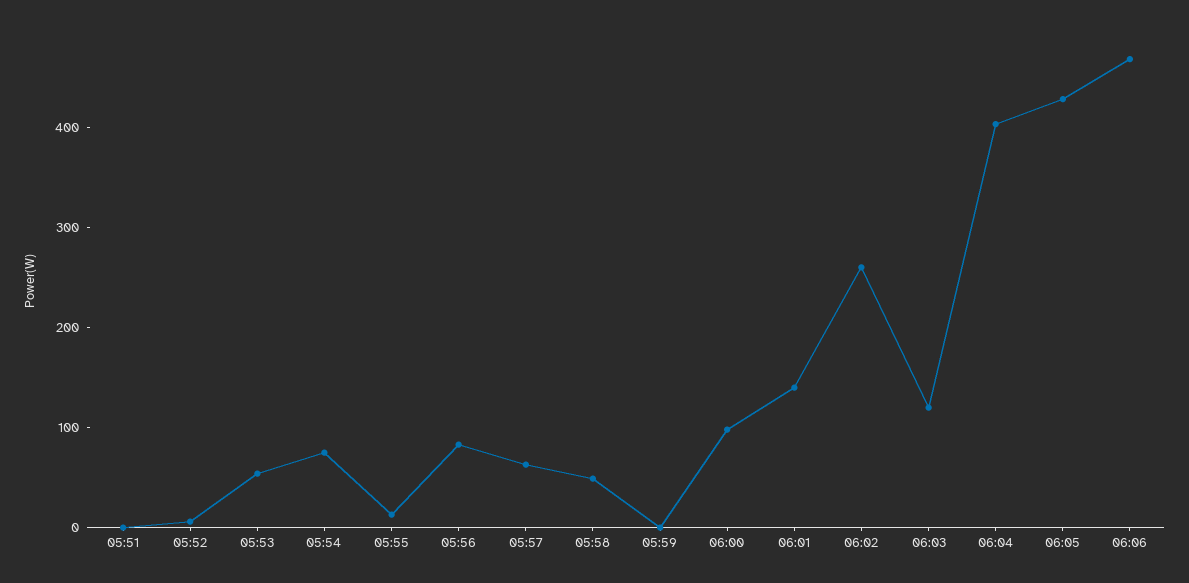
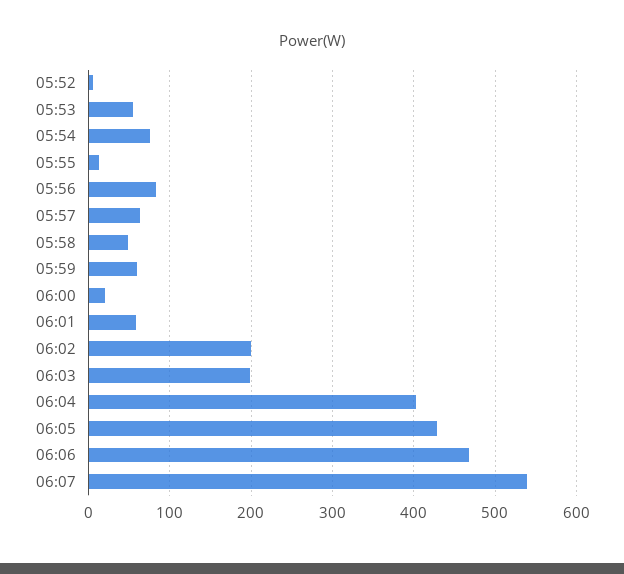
05:51: 0 -> none
05:59: 0 -> 60
06:00: 100 -> 20
06:01: 140 -> 60
06:02: 260 -> 200
06:03: 120 -> 200
06:07: none -> 540

